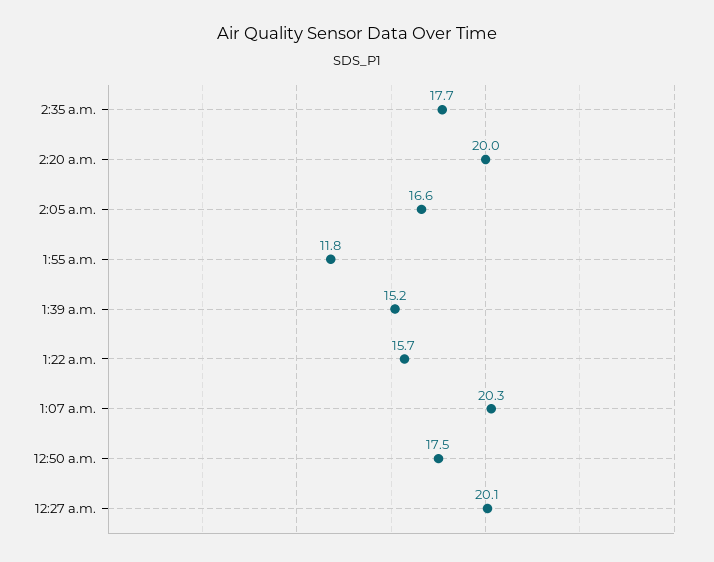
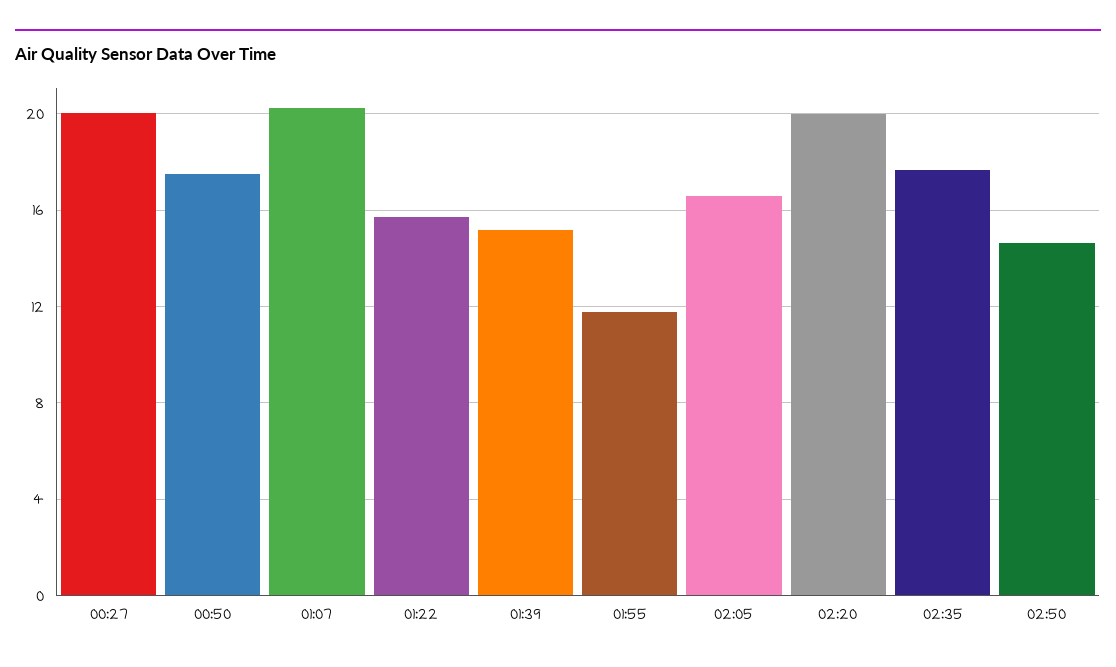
02:50: none -> 14.5

